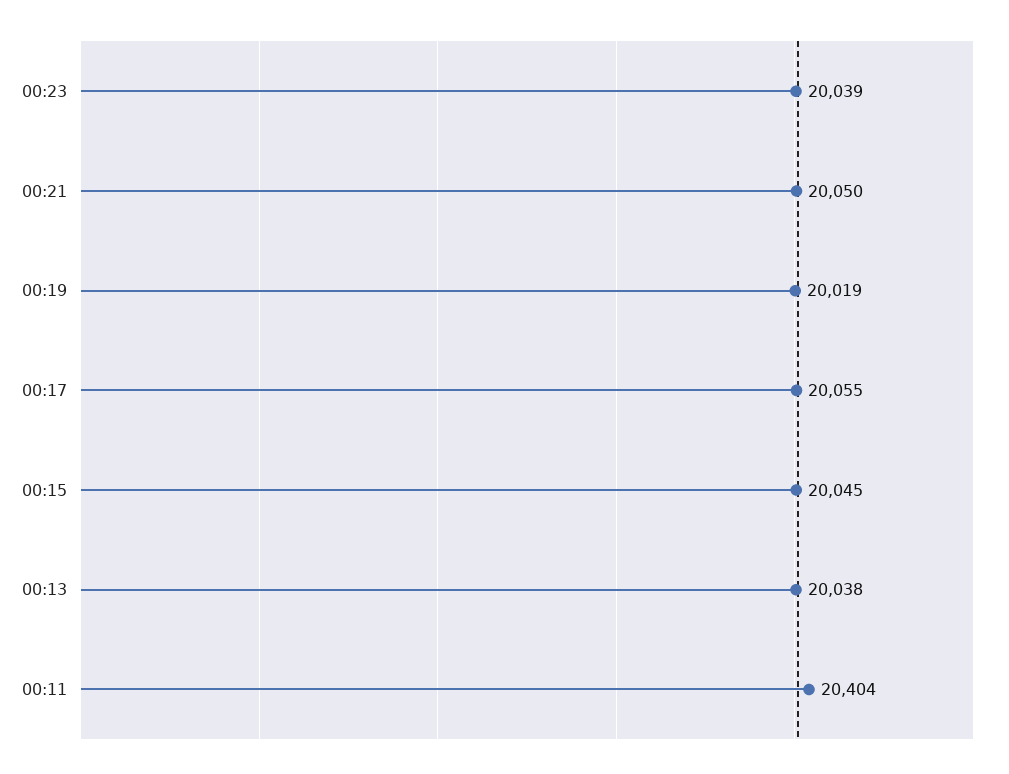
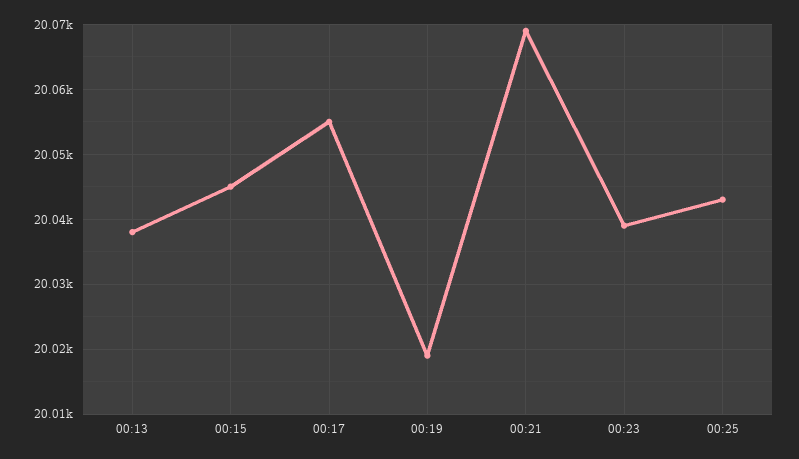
00:21: 20050 -> 20069
00:11: 20404 -> none
00:25: none -> 20043

